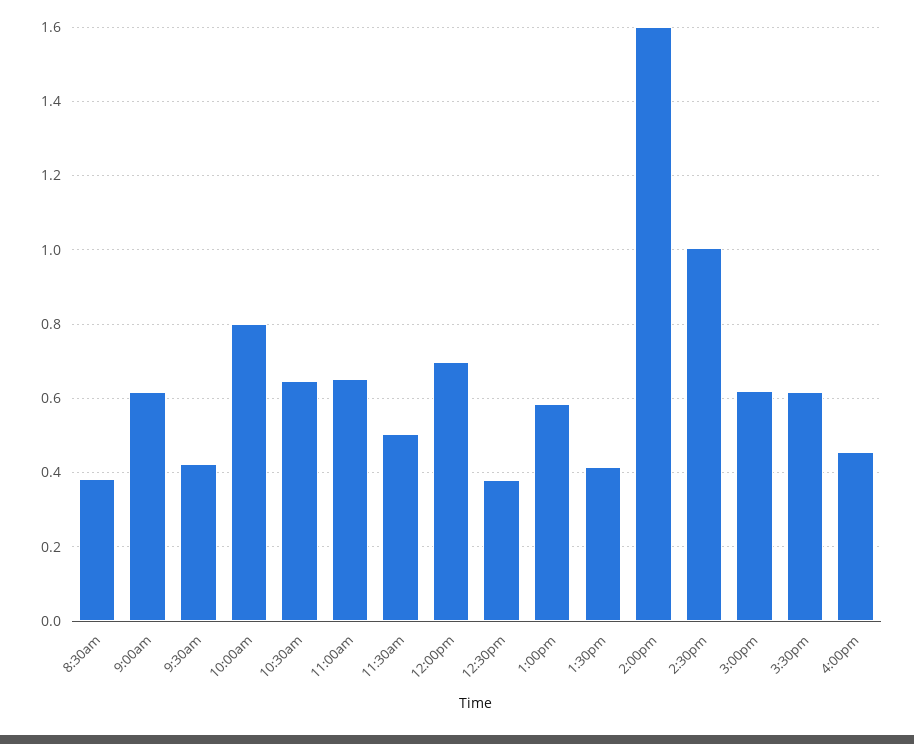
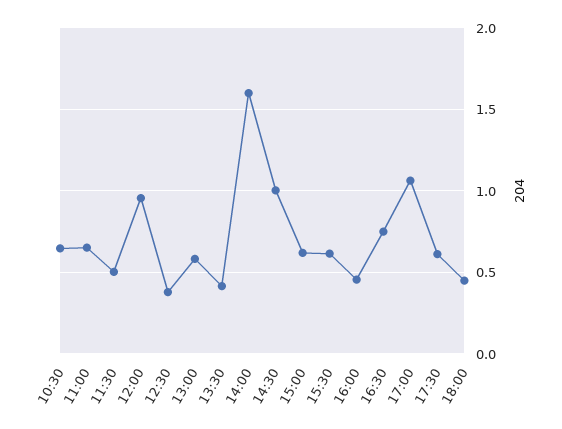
8:30am: 0.38 -> none
9:00am: 0.62 -> none
9:30am: 0.42 -> none
10:00am: 0.8 -> none
12:00pm: 0.7 -> 0.95
16:30: none -> 0.75
17:00: none -> 1.05
17:30: none -> 0.6
18:00: none -> 0.45

